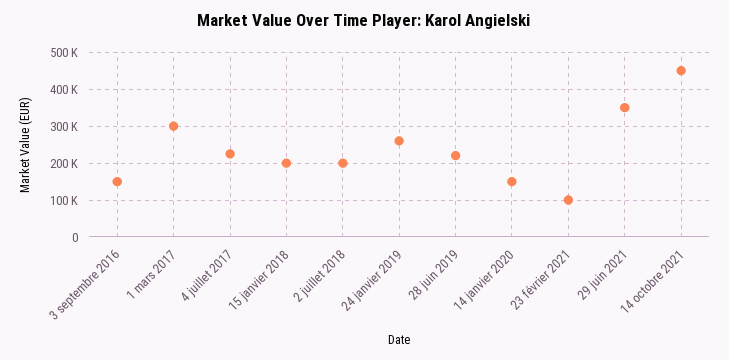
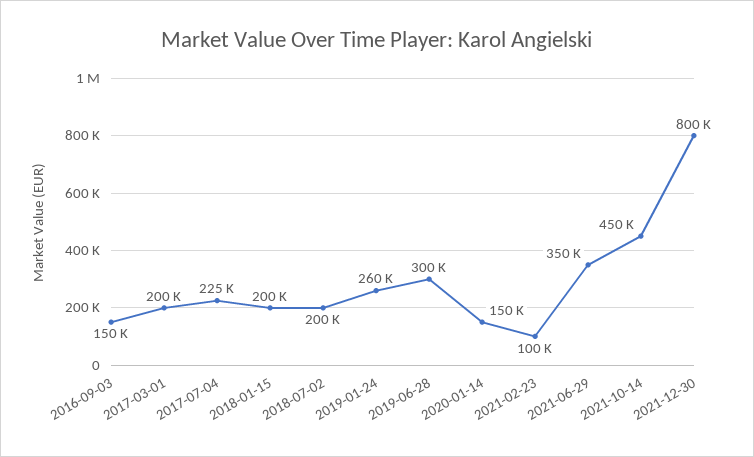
1 mars 2017: 300000 -> 200000
28 juin 2019: 220000 -> 300000
2021-12-30: none -> 800000

